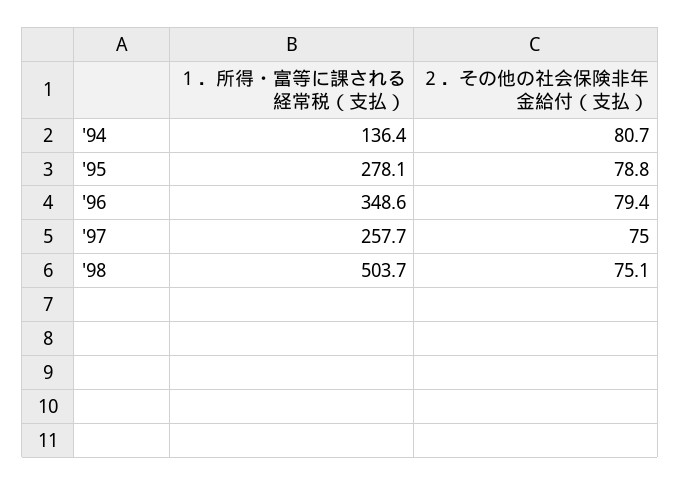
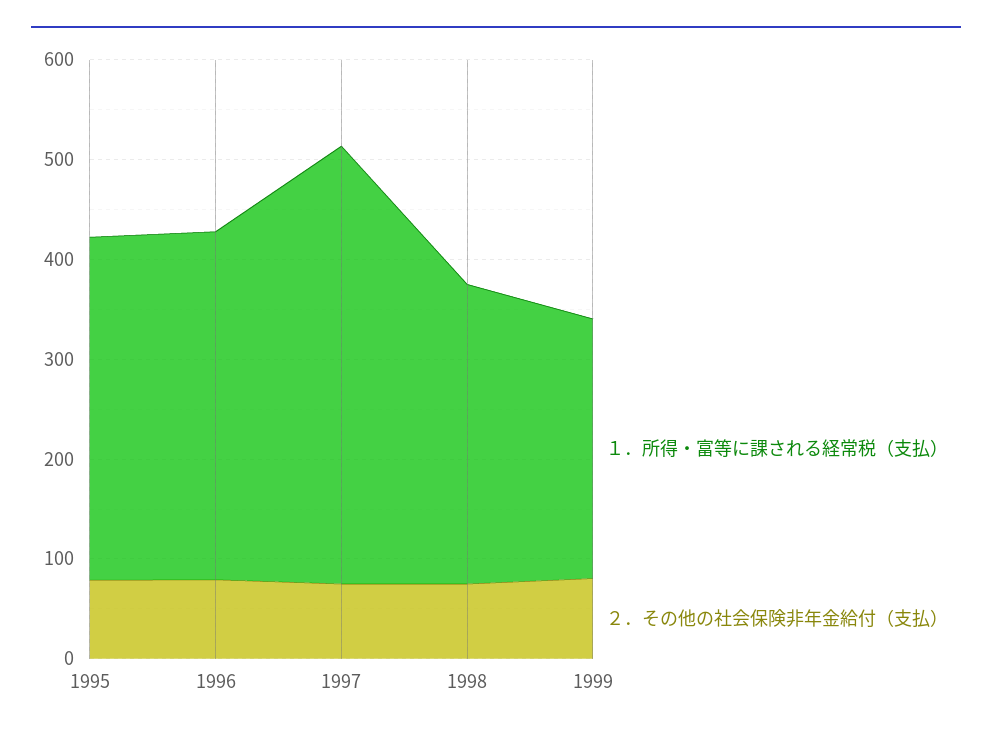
１．所得・富等に課される経常税（支払）, '94: 136.4 -> none
２．その他の社会保険非年金給付（支払）, '94: 80.7 -> none
１．所得・富等に課される経常税（支払）, '95: 278.1 -> 340
１．所得・富等に課される経常税（支払）, '97: 257.7 -> 440
１．所得・富等に課される経常税（支払）, '98: 503.7 -> 300
１．所得・富等に課される経常税（支払）, 1999: none -> 260
２．その他の社会保険非年金給付（支払）, 1999: none -> 80

